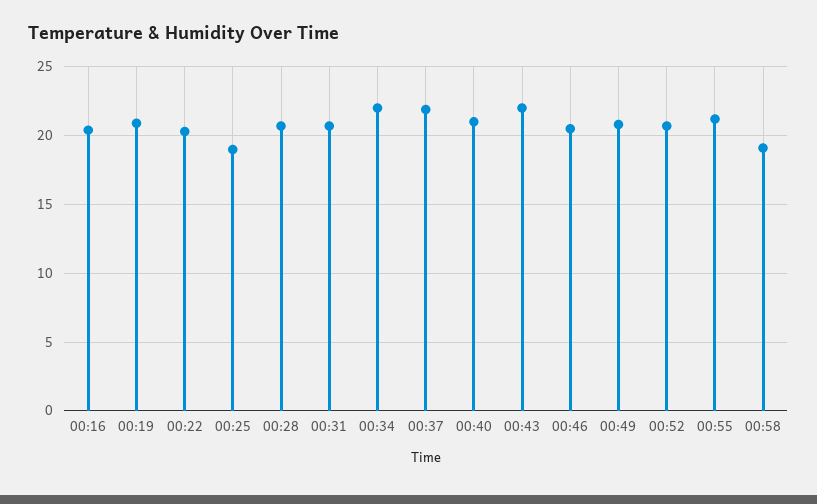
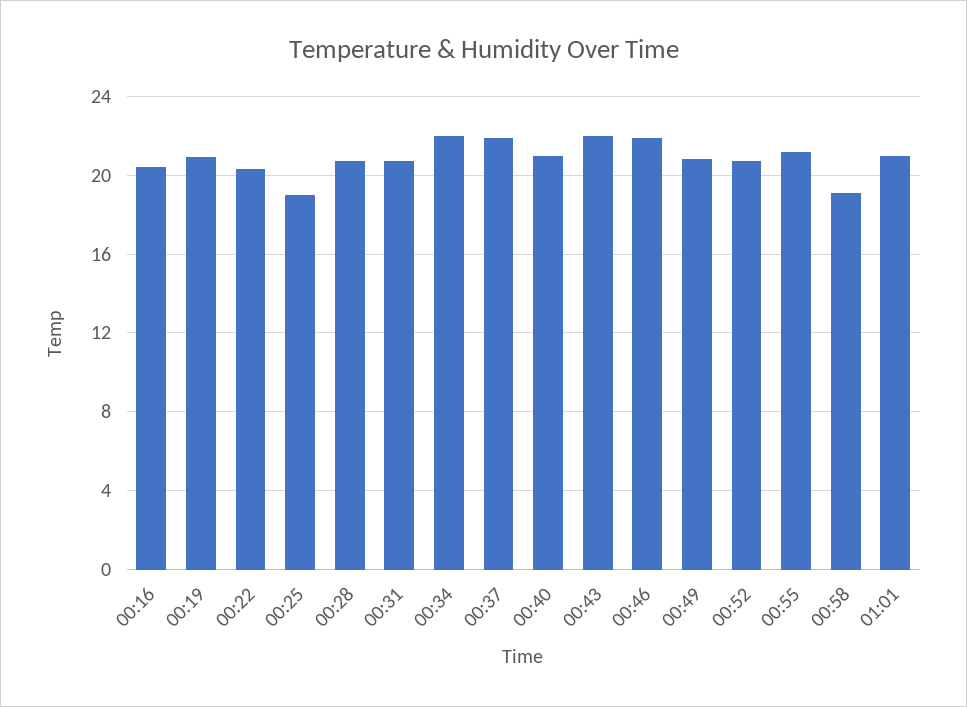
00:46: 20.5 -> 22
01:01: none -> 21

